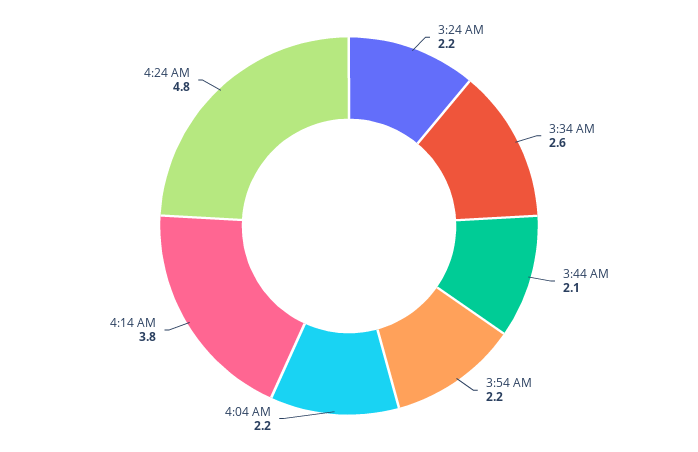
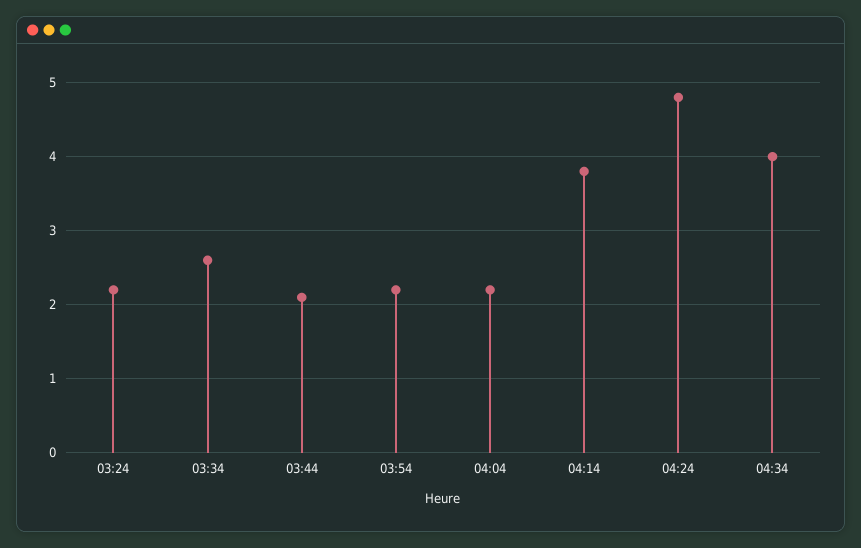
04:34: none -> 4

